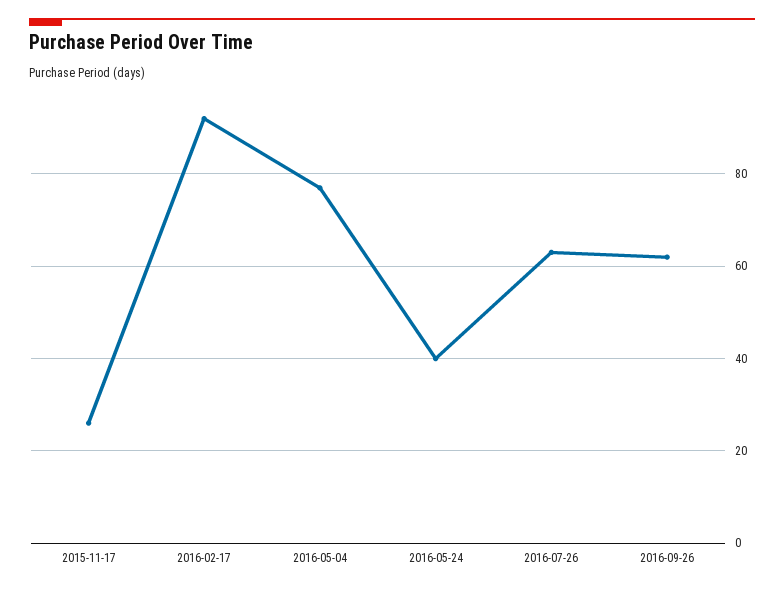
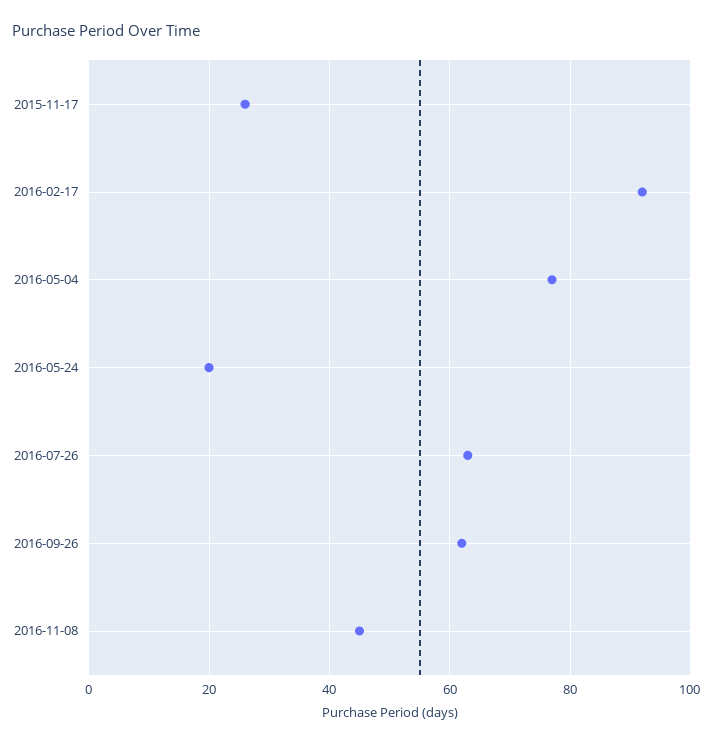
2016-05-24: 40 -> 20
2016-11-08: none -> 45

